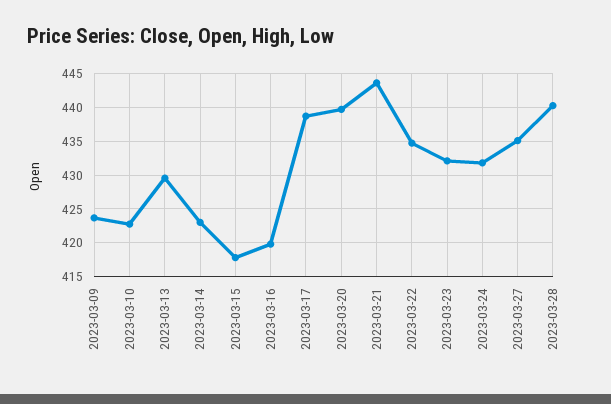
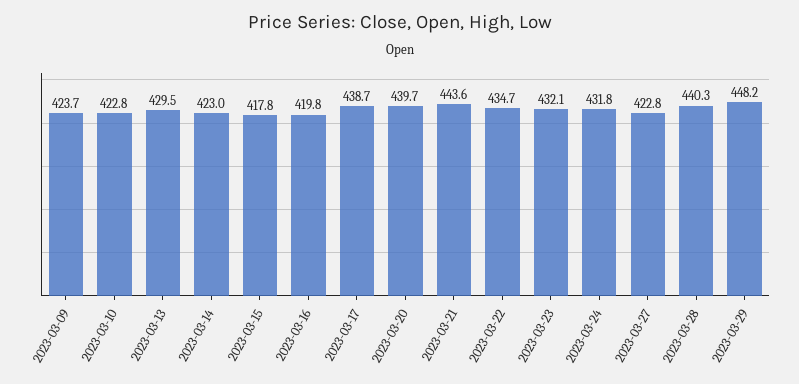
2023-03-27: 435 -> 422.8
2023-03-29: none -> 448.2

